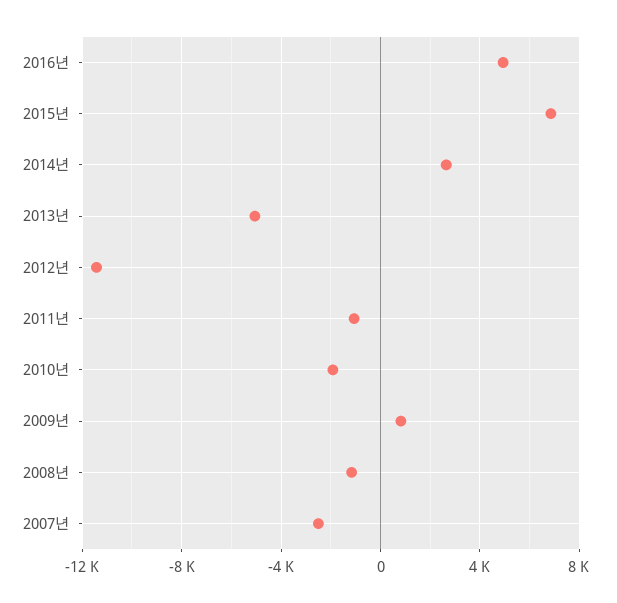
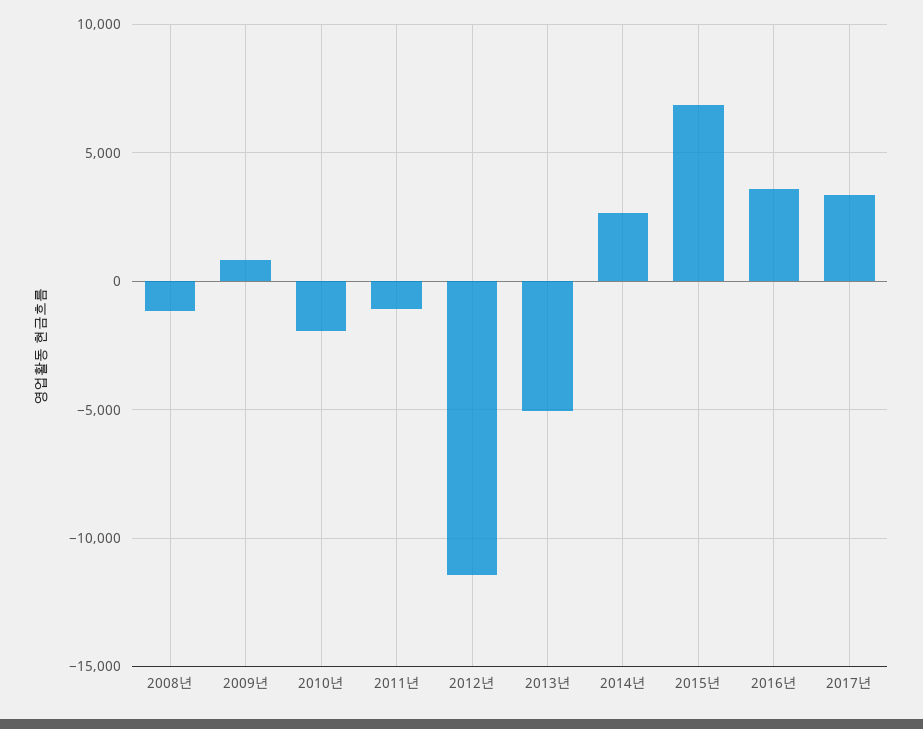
2016년: 5000 -> 3500
2007년: -2500 -> none
2017년: none -> 3500

